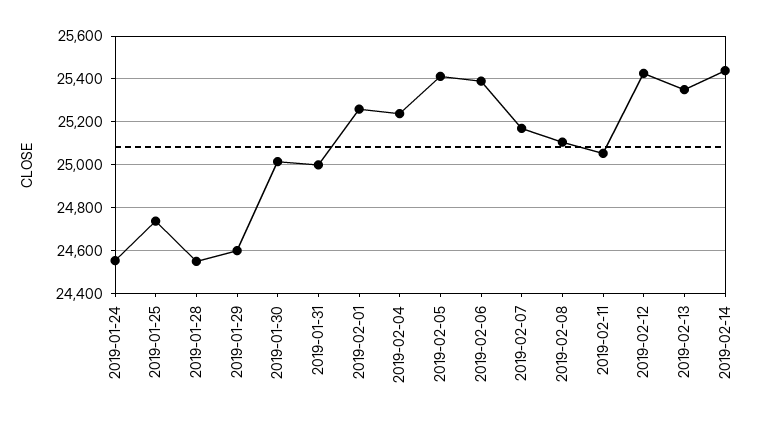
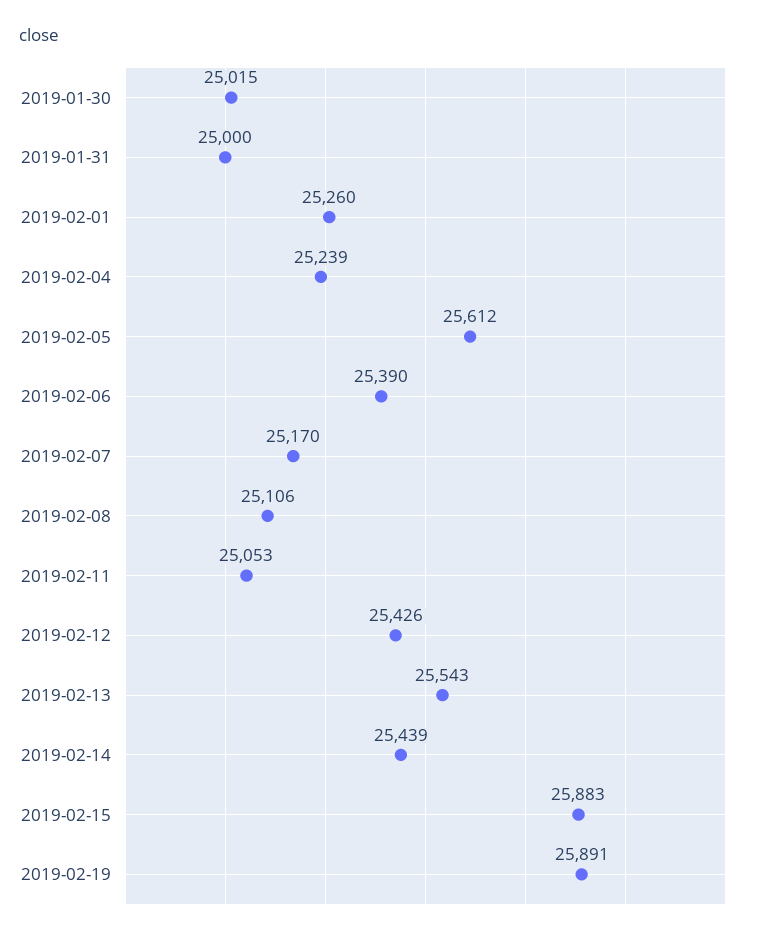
2019-01-24: 24550 -> none
2019-01-25: 24750 -> none
2019-01-28: 24550 -> none
2019-01-29: 24600 -> none
2019-02-05: 25400 -> 25612
2019-02-13: 25350 -> 25543
2019-02-15: none -> 25883
2019-02-19: none -> 25891

